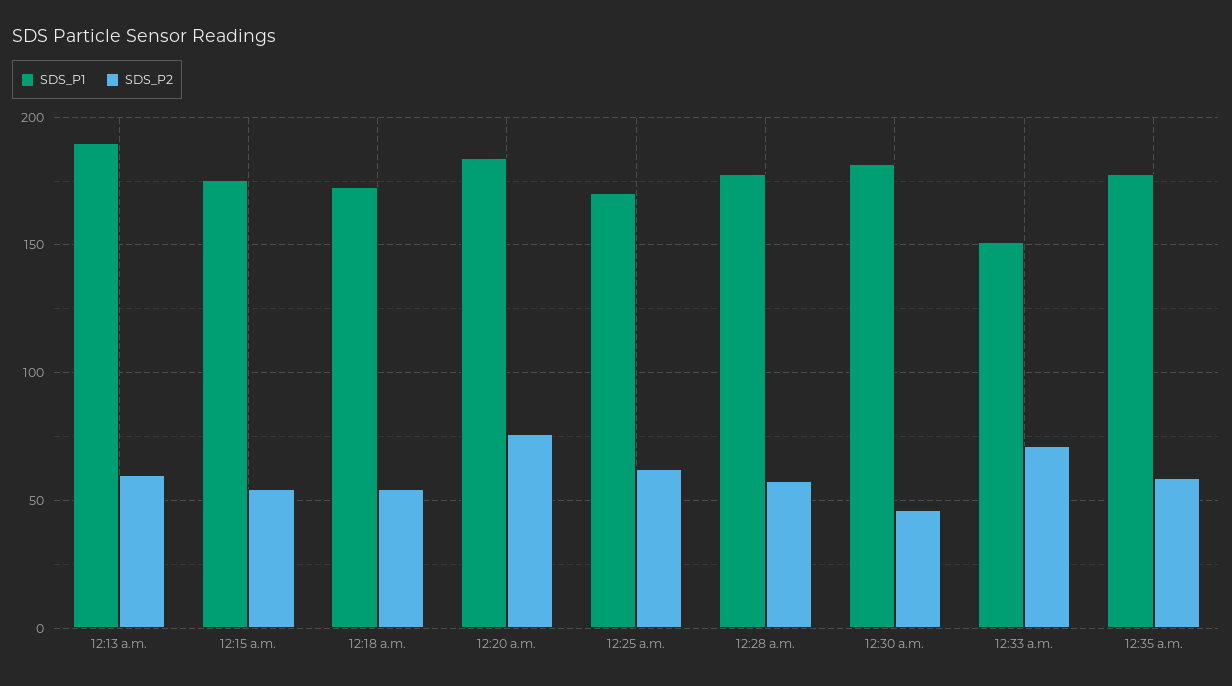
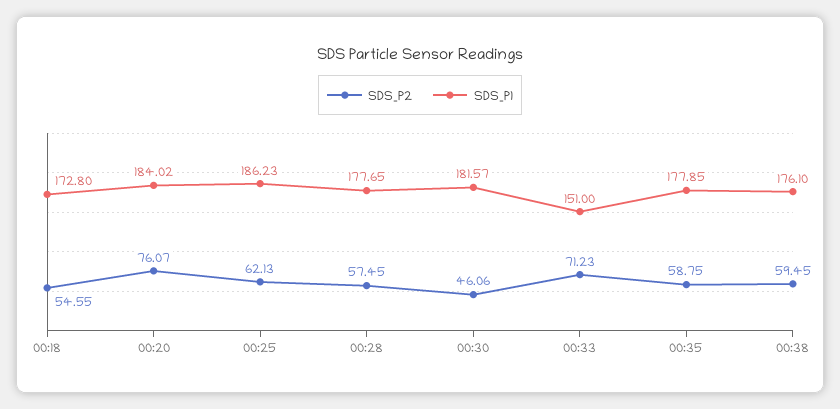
SDS_P1, 12:13 a.m.: 190 -> none
SDS_P2, 12:13 a.m.: 60 -> none
SDS_P1, 12:15 a.m.: 175 -> none
SDS_P2, 12:15 a.m.: 55 -> none
SDS_P1, 12:25 a.m.: 170 -> 186.23
SDS_P2, 00:38: none -> 59.45
SDS_P1, 00:38: none -> 176.1

